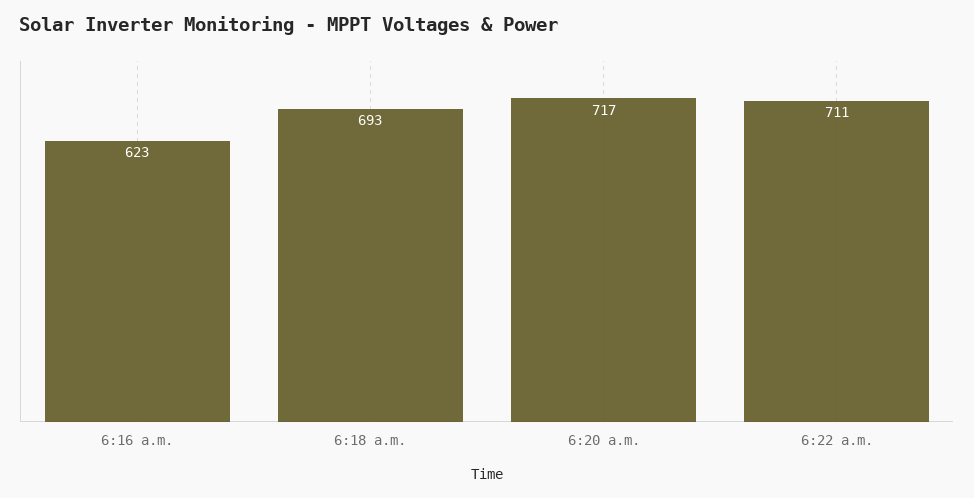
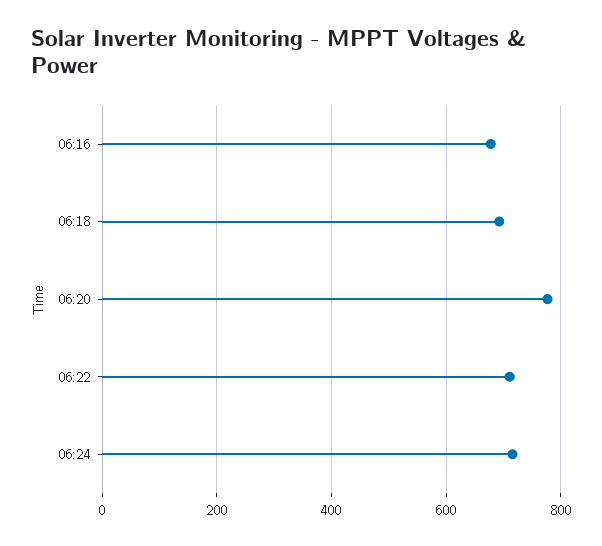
6:16 a.m.: 623 -> 680
6:20 a.m.: 717 -> 780
06:24: none -> 720

